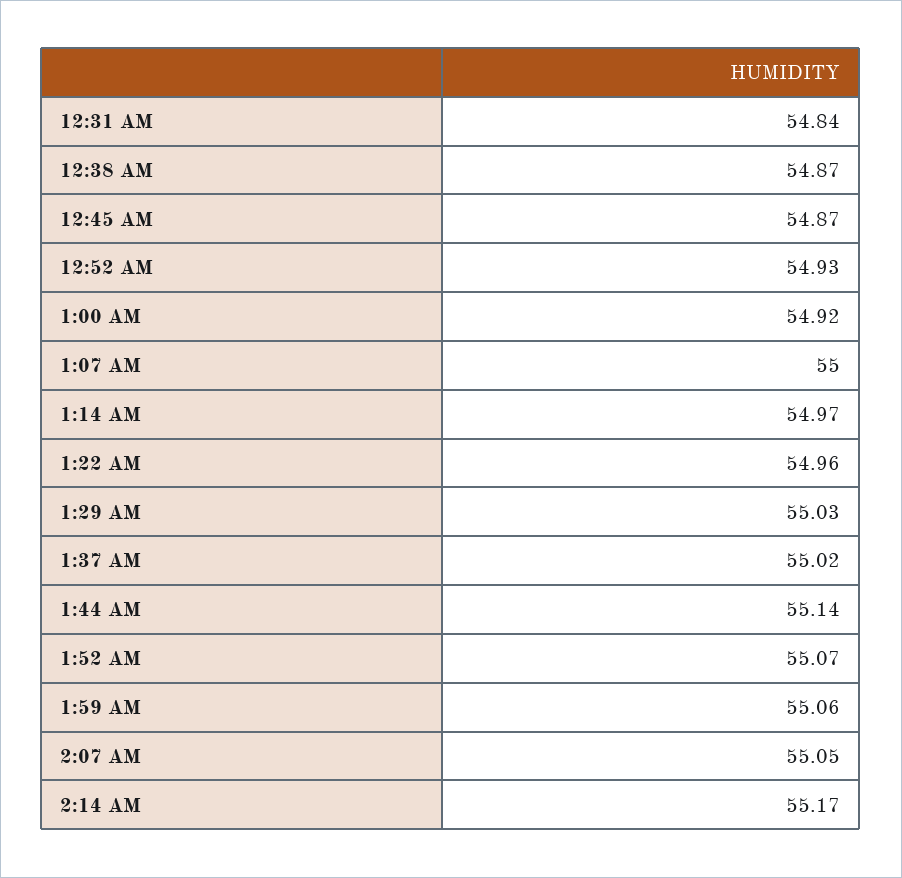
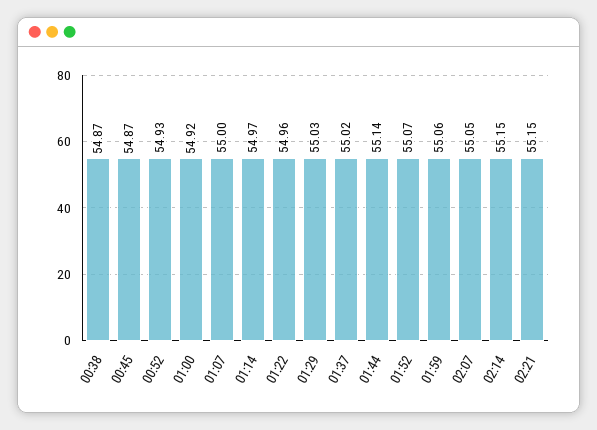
12:31 AM: 54.84 -> none
2:14 AM: 55.17 -> 55.15
02:21: none -> 55.15

